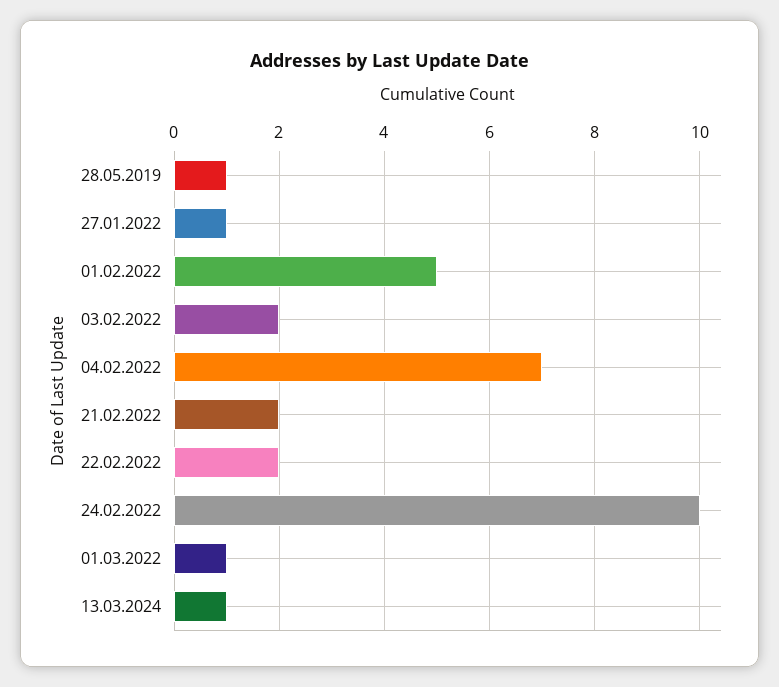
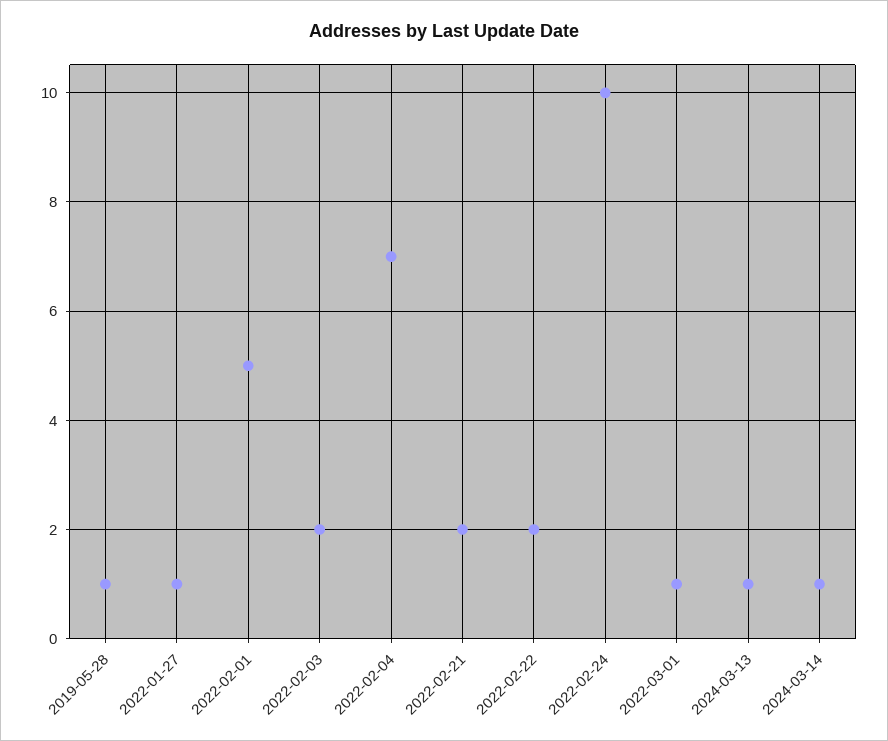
2024-03-14: none -> 1

